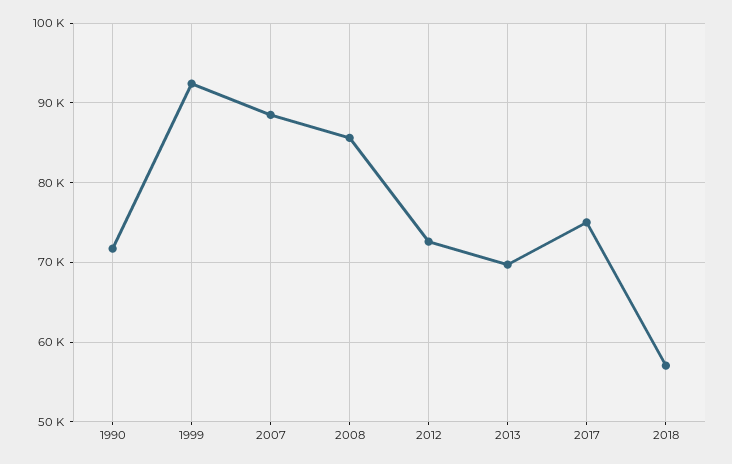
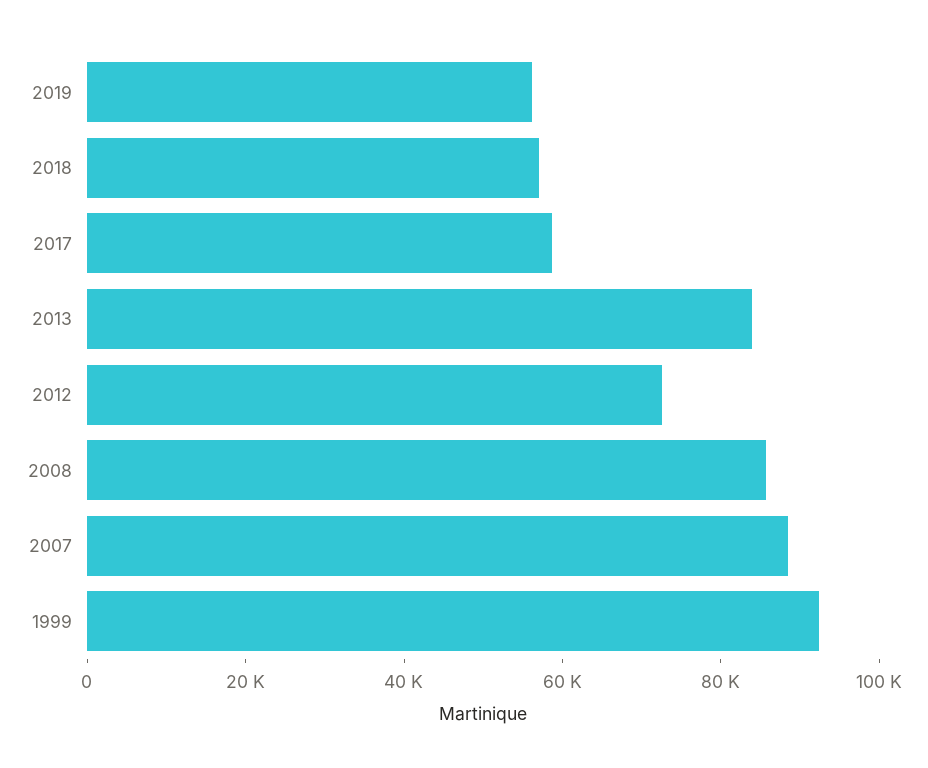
1990: 72000 -> none
2013: 70000 -> 85000
2017: 75000 -> 60000
2019: none -> 55000

